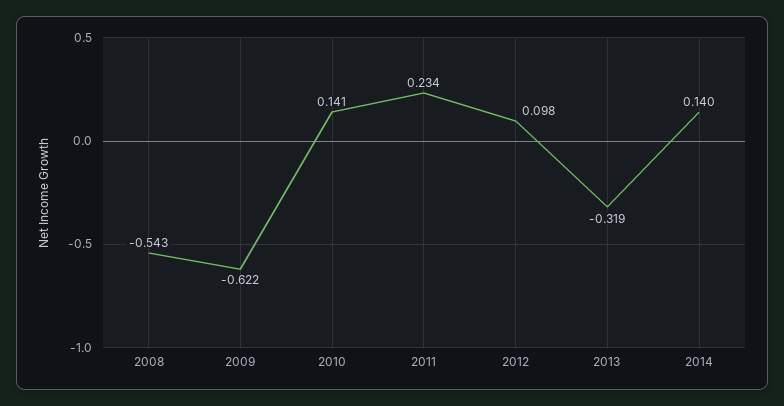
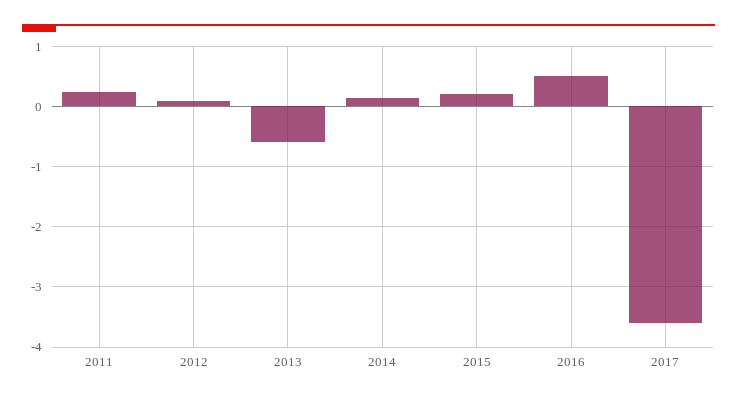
2008: -0.543 -> none
2009: -0.622 -> none
2010: 0.141 -> none
2013: -0.319 -> -0.6
2015: none -> 0.2
2016: none -> 0.5
2017: none -> -3.6

